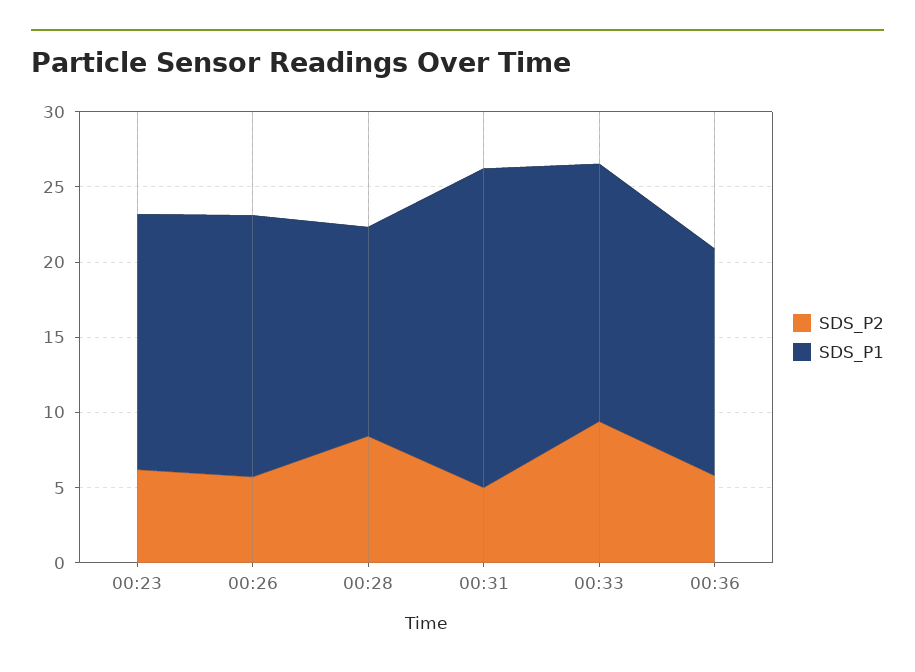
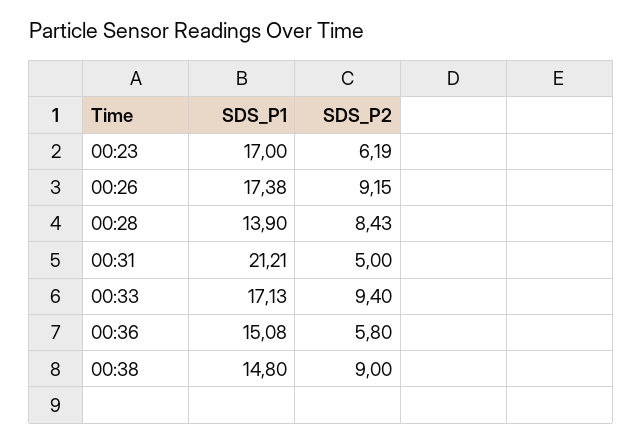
SDS_P2, 00:26: 6 -> 9.15
SDS_P1, 00:38: none -> 14.8
SDS_P2, 00:38: none -> 9

